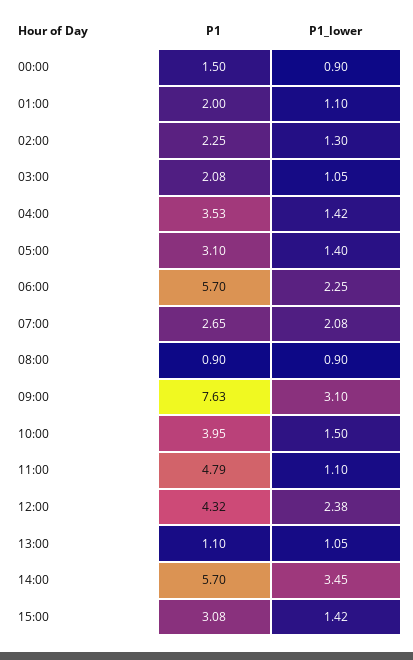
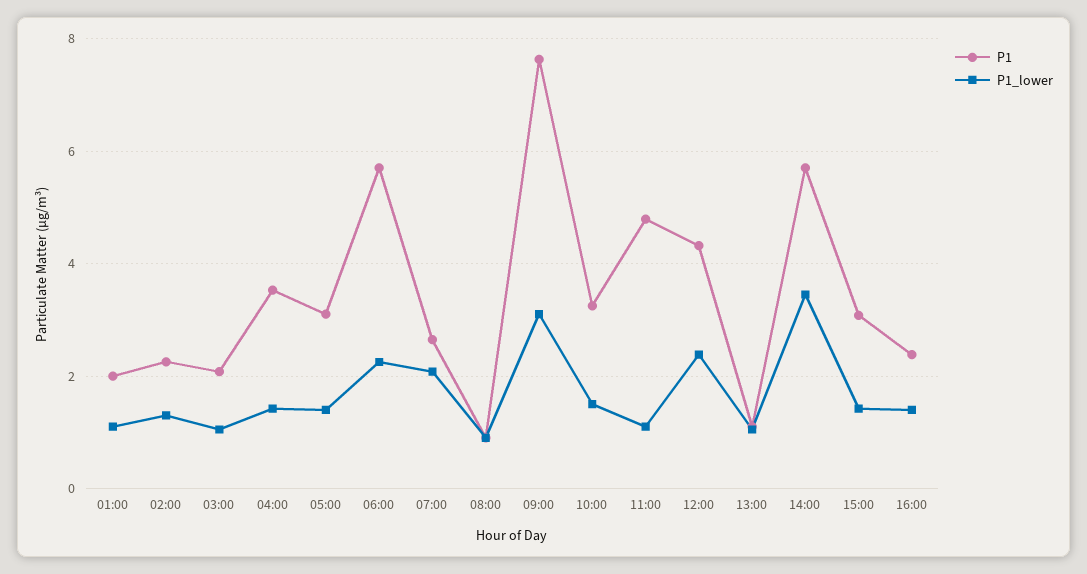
P1, 00:00: 1.5 -> none
P1_lower, 00:00: 0.9 -> none
P1, 10:00: 3.95 -> 3.2
P1, 16:00: none -> 2.4
P1_lower, 16:00: none -> 1.4

